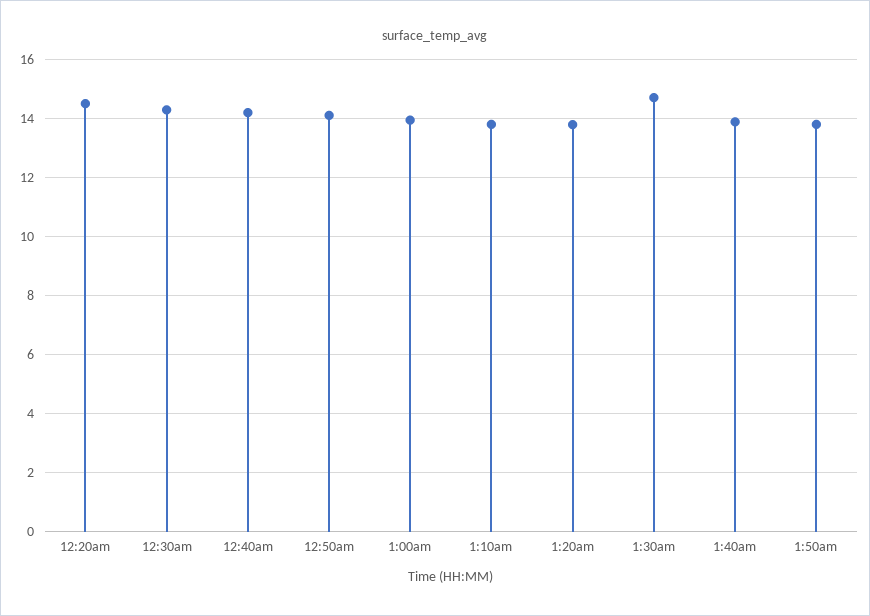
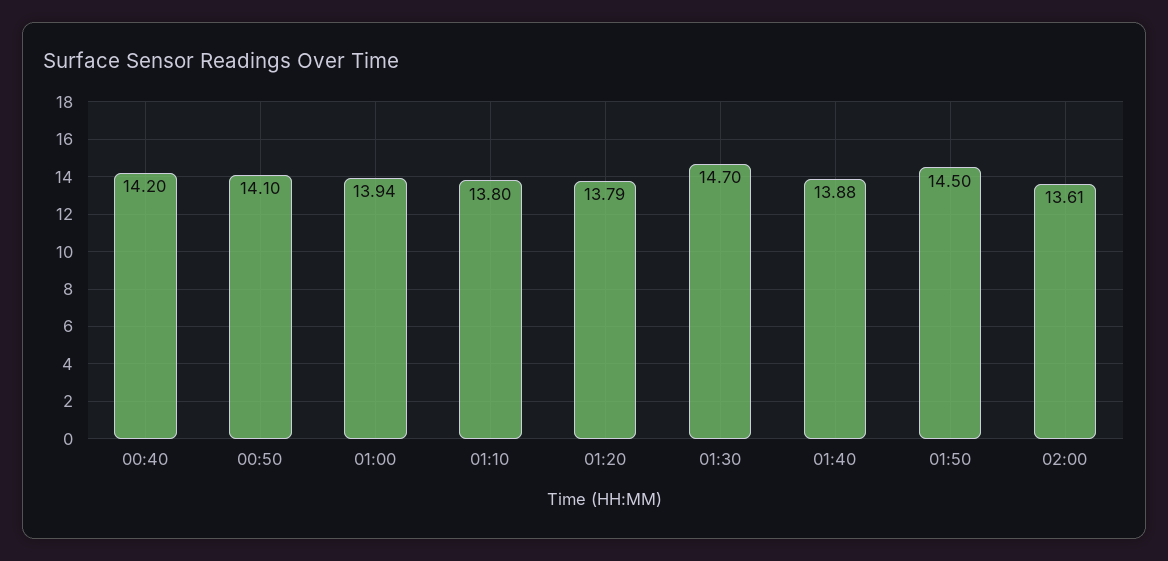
12:20am: 14.5 -> none
12:30am: 14.25 -> none
1:50am: 13.75 -> 14.5
02:00: none -> 13.61

